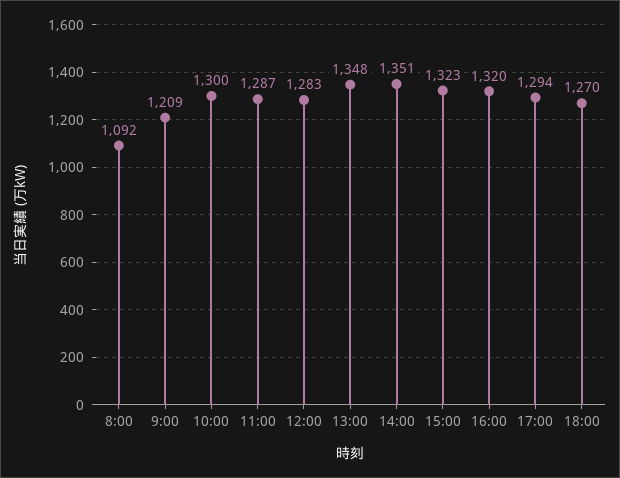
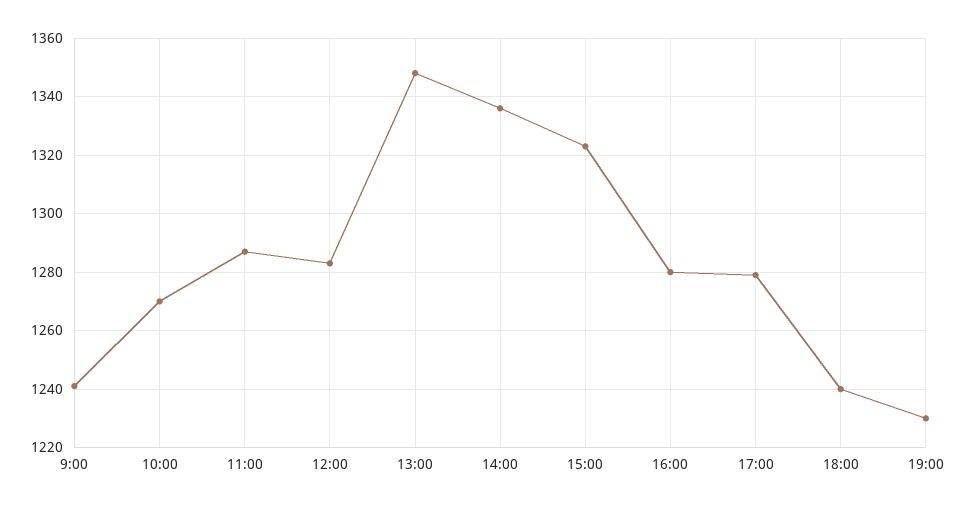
8:00: 1092 -> none
9:00: 1209 -> 1240
10:00: 1300 -> 1270
14:00: 1351 -> 1335
16:00: 1320 -> 1280
17:00: 1294 -> 1280
18:00: 1270 -> 1240
19:00: none -> 1230

